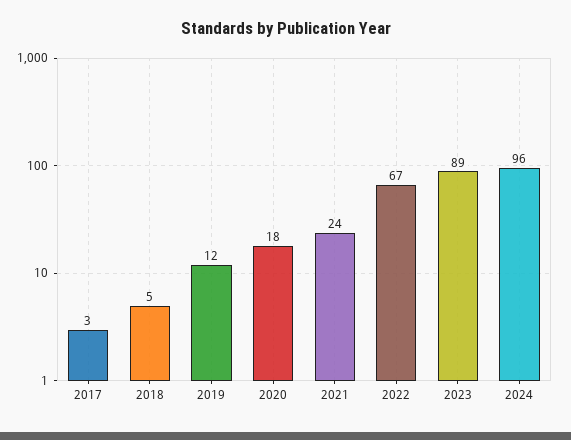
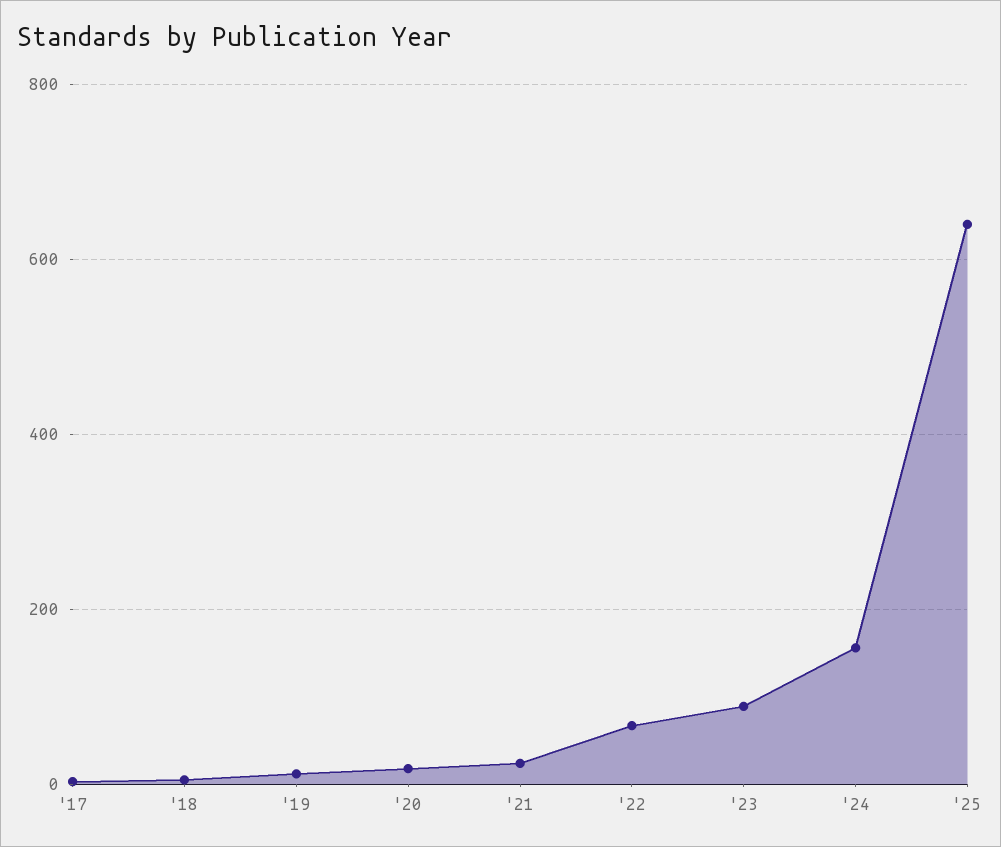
2024: 96 -> 160
'25: none -> 640

